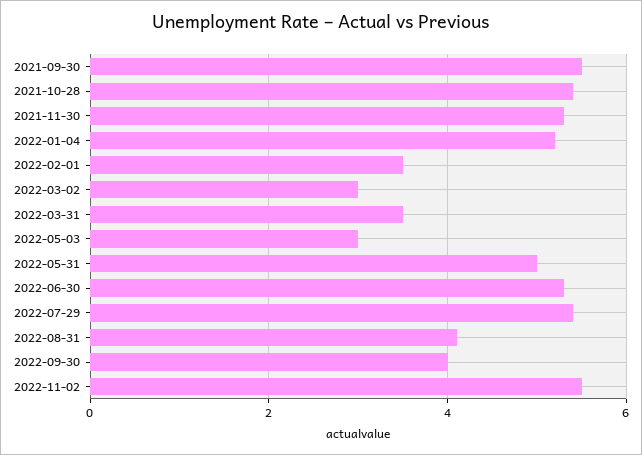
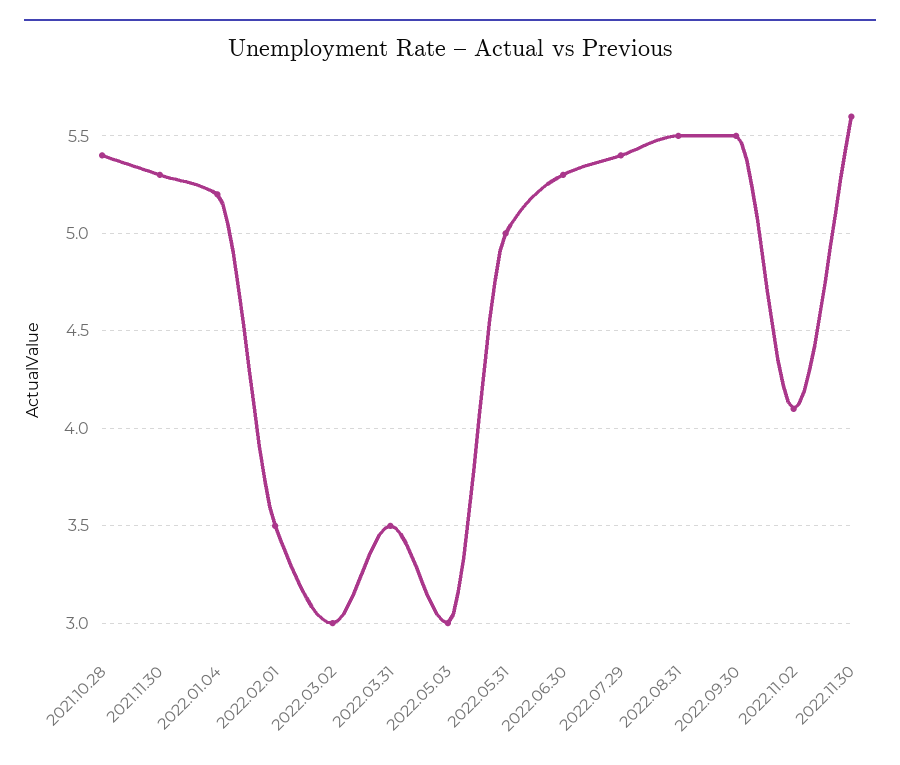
2021-09-30: 5.5 -> none
2022-08-31: 4 -> 5.5
2022-09-30: 4 -> 5.5
2022-11-02: 5.5 -> 4.1
2022.11.30: none -> 5.6

